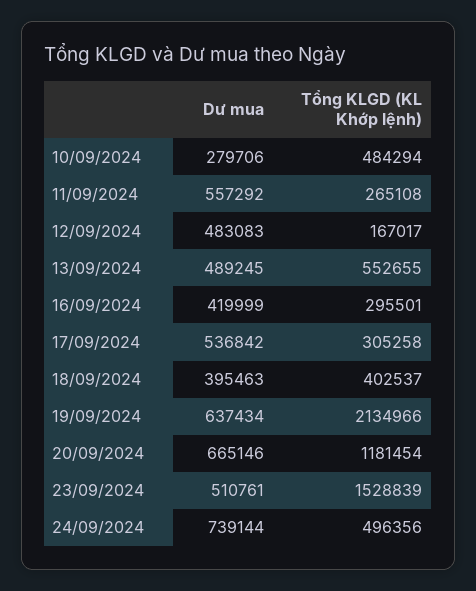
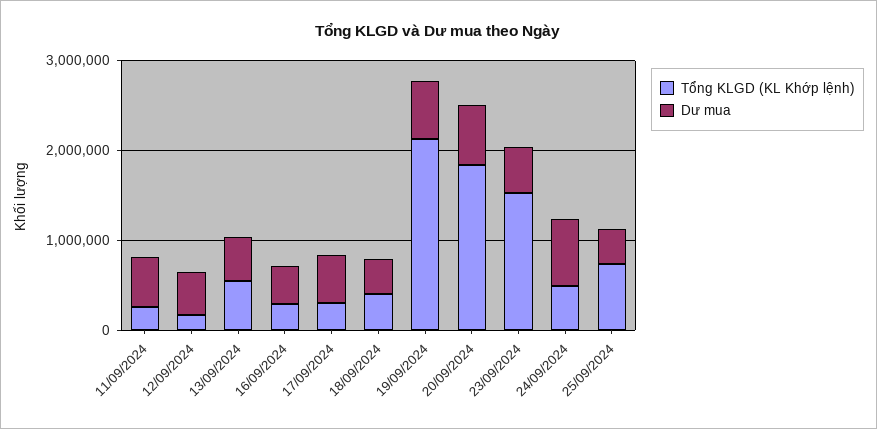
Dư mua, 10/09/2024: 279706 -> none
Tổng KLGD (KL Khớp lệnh), 10/09/2024: 484294 -> none
Tổng KLGD (KL Khớp lệnh), 20/09/2024: 1181454 -> 1800000
Tổng KLGD (KL Khớp lệnh), 25/09/2024: none -> 800000
Dư mua, 25/09/2024: none -> 400000

